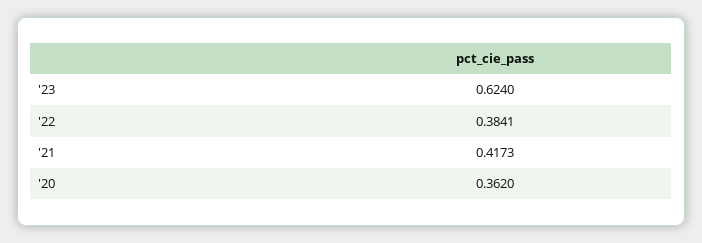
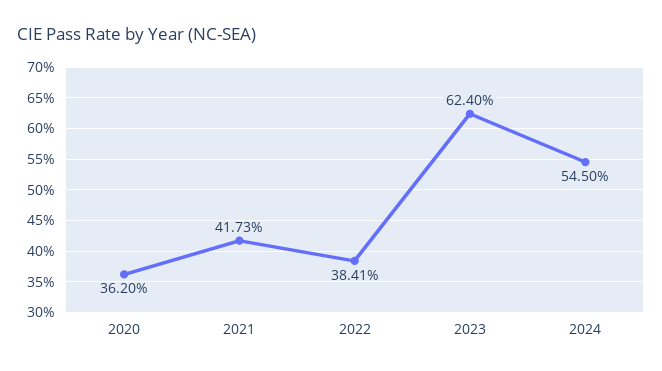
2024: none -> 0.545

